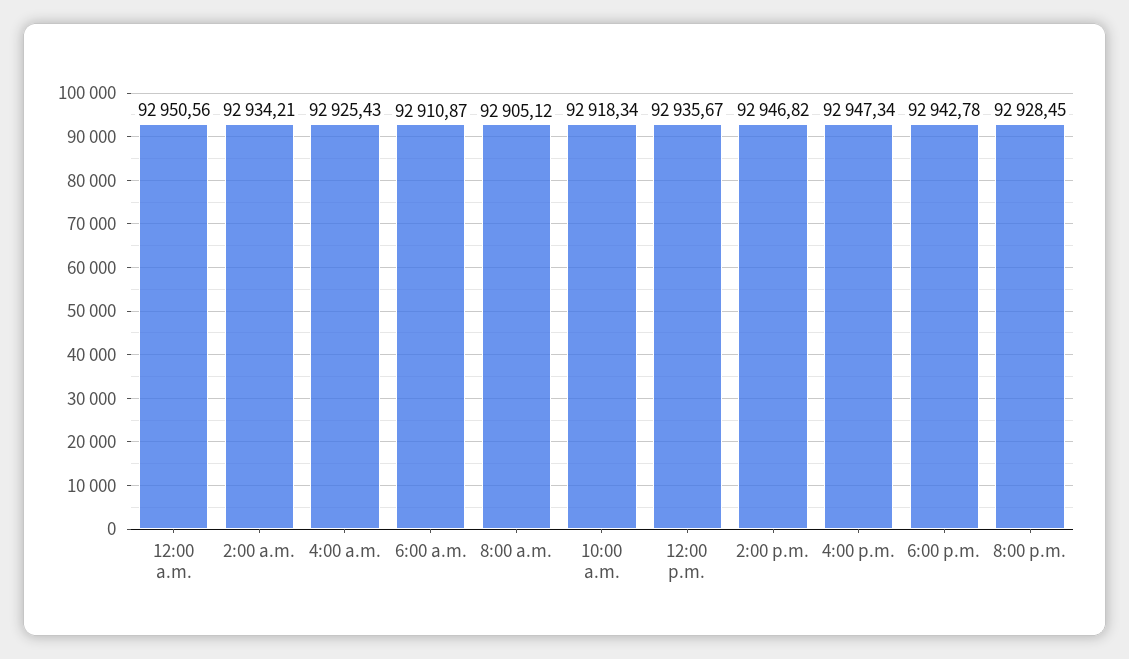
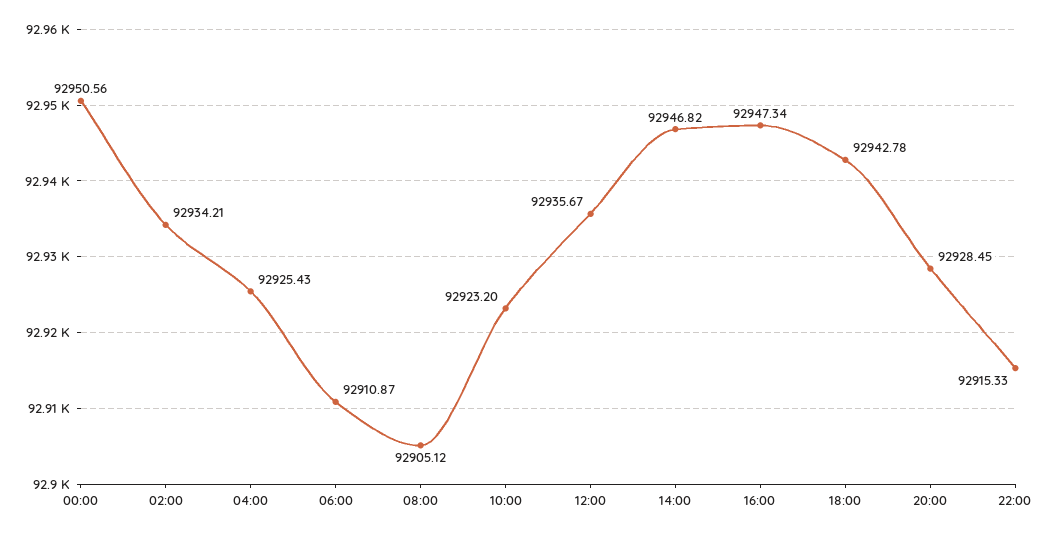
10:00 a.m.: 92918.34 -> 92923.2
22:00: none -> 92915.33

